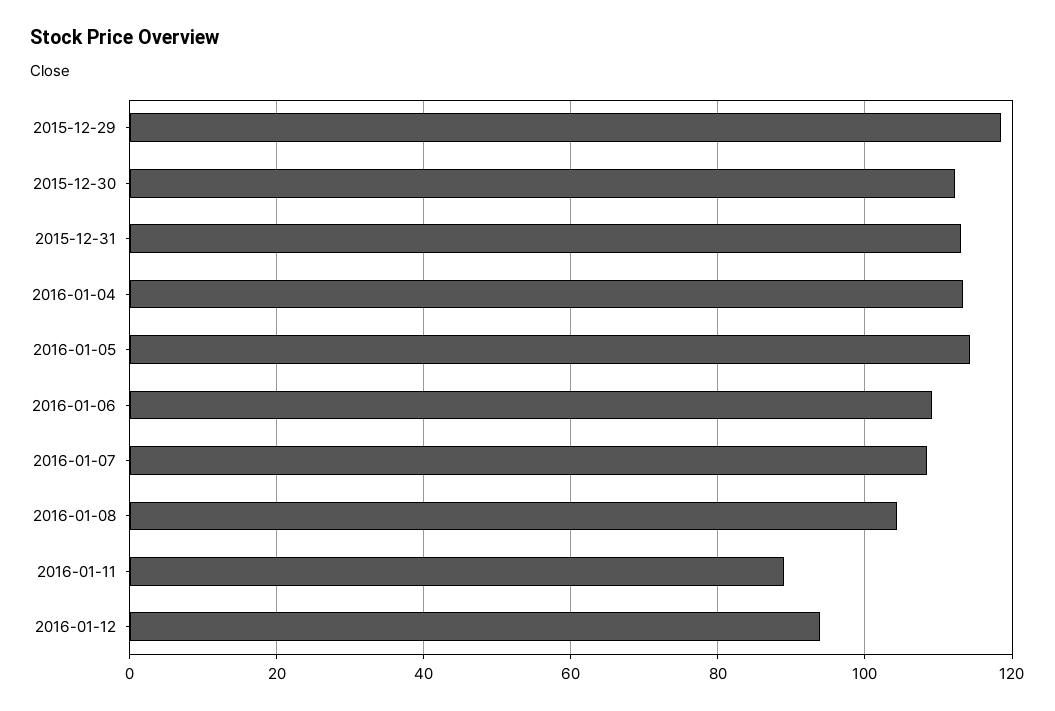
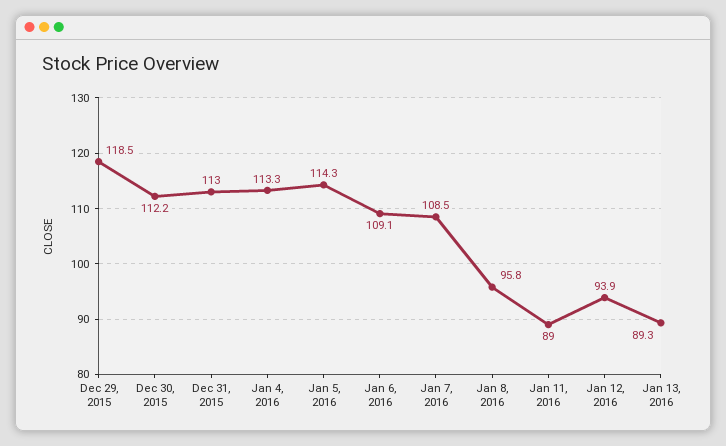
2016-01-08: 104 -> 95.8
Jan 13, 2016: none -> 89.3

